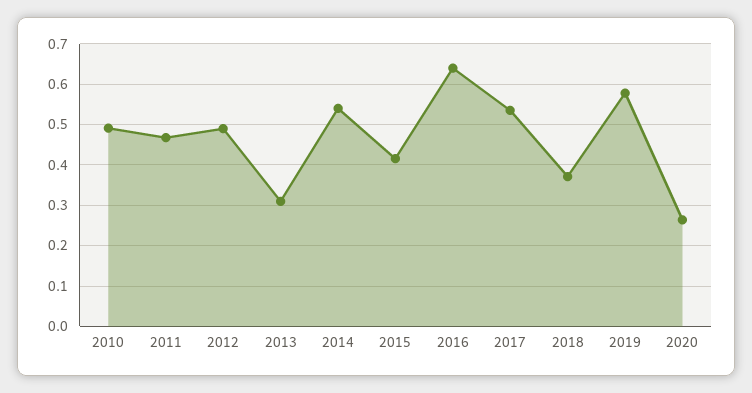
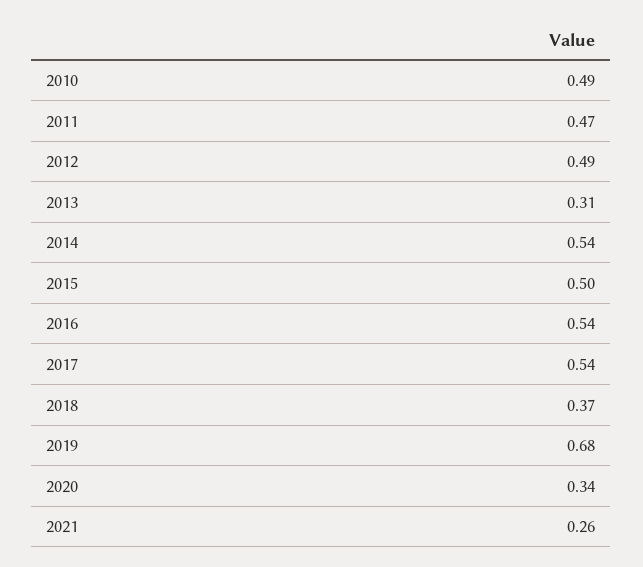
2015: 0.42 -> 0.5
2016: 0.64 -> 0.54
2019: 0.58 -> 0.68
2020: 0.26 -> 0.34
2021: none -> 0.26

